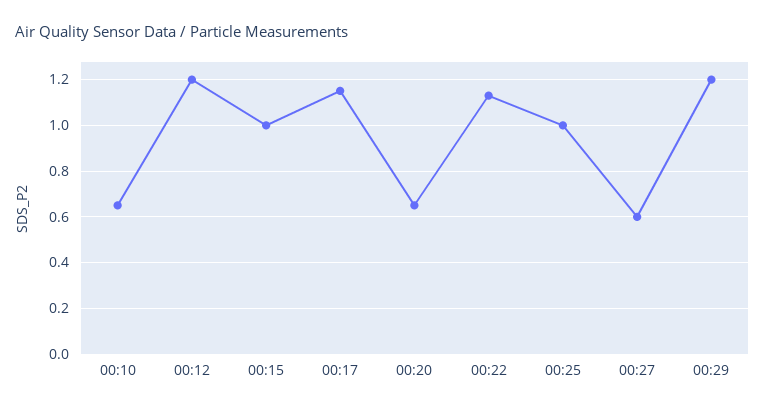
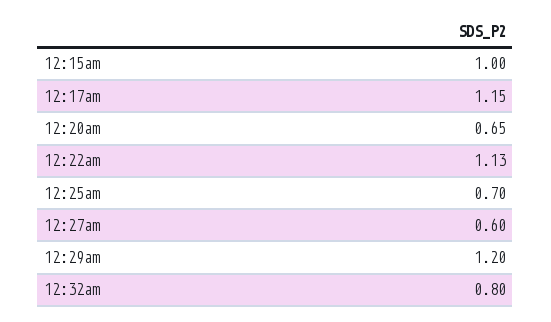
00:10: 0.65 -> none
00:12: 1.2 -> none
00:25: 1 -> 0.7
12:32am: none -> 0.8

